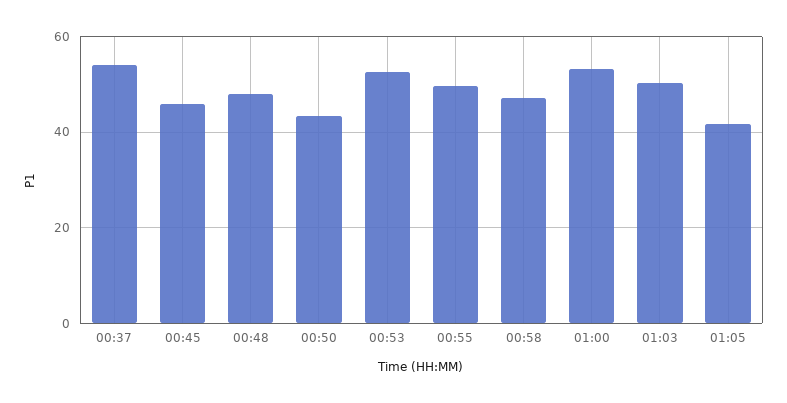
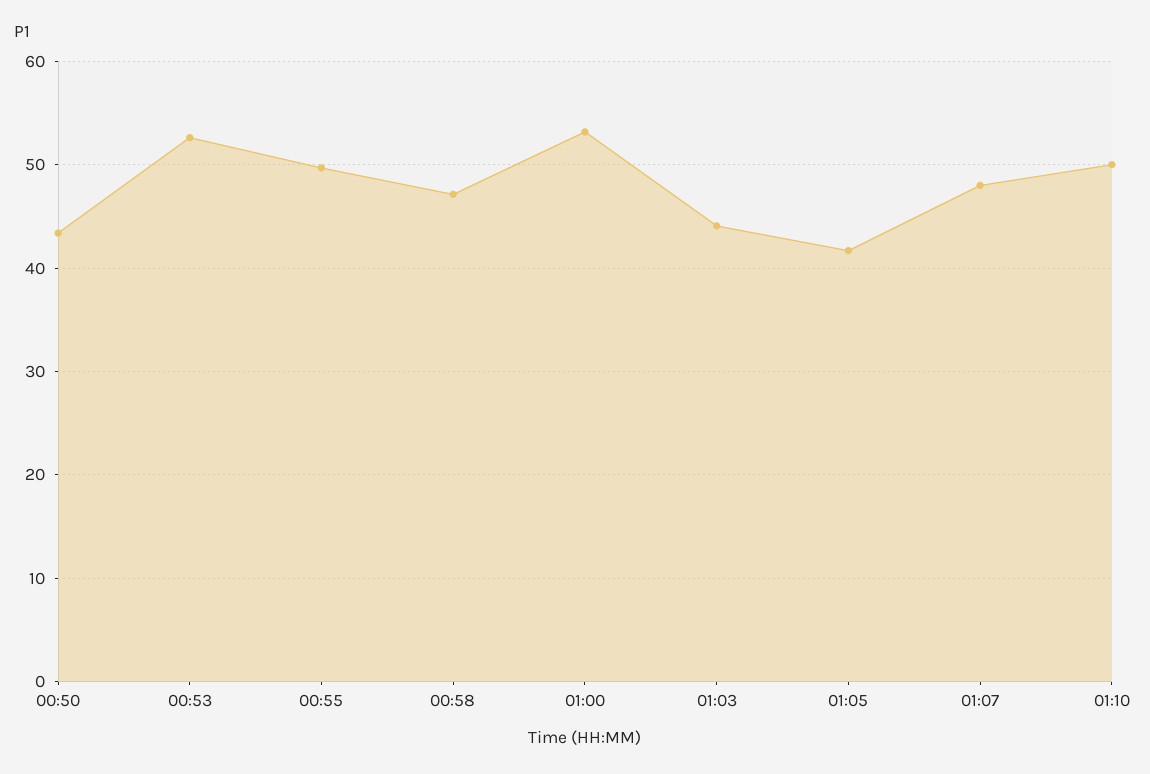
00:37: 54 -> none
00:45: 46 -> none
00:48: 48 -> none
01:03: 50 -> 44
01:07: none -> 48
01:10: none -> 50

